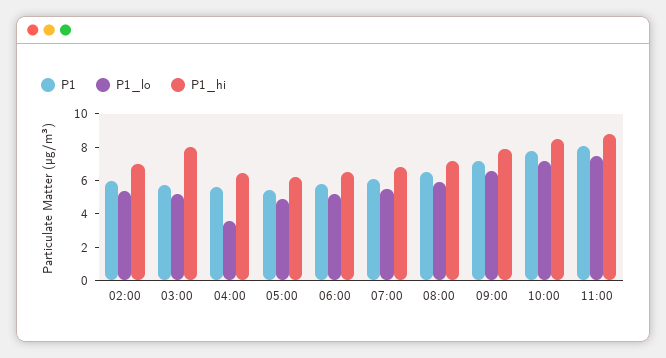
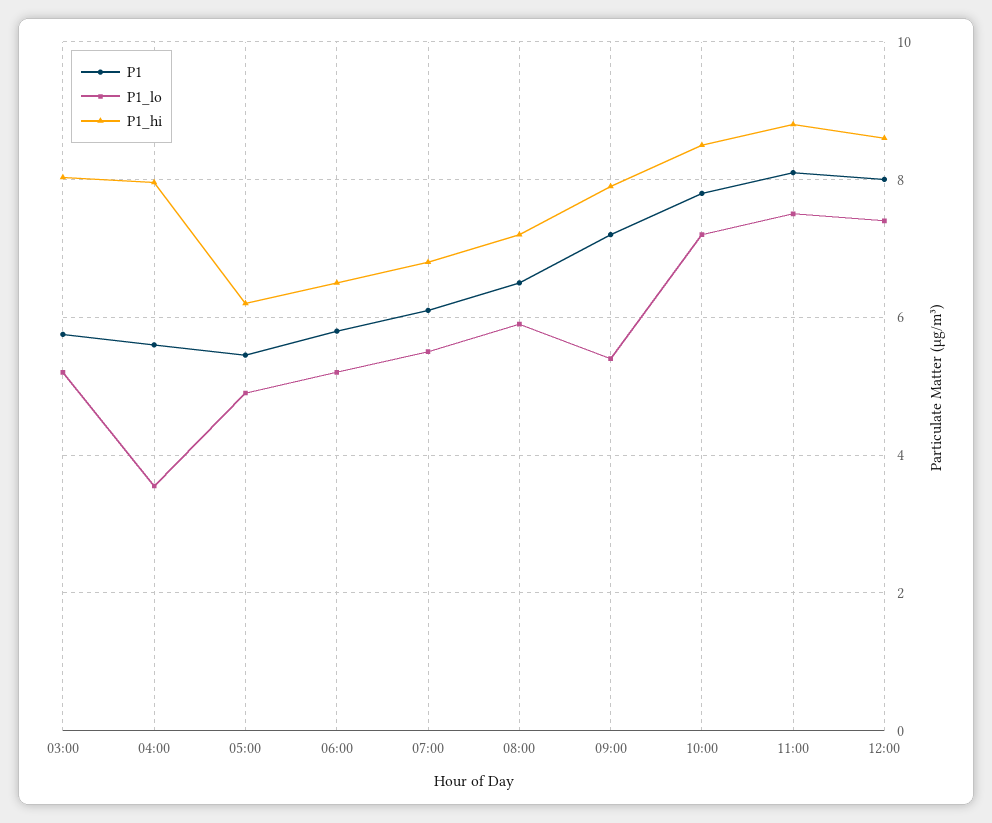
P1, 02:00: 6 -> none
P1_lo, 02:00: 5.5 -> none
P1_hi, 02:00: 7 -> none
P1_hi, 04:00: 6.5 -> 8
P1_lo, 09:00: 6.5 -> 5.4
P1, 12:00: none -> 8
P1_lo, 12:00: none -> 7.4
P1_hi, 12:00: none -> 8.6

